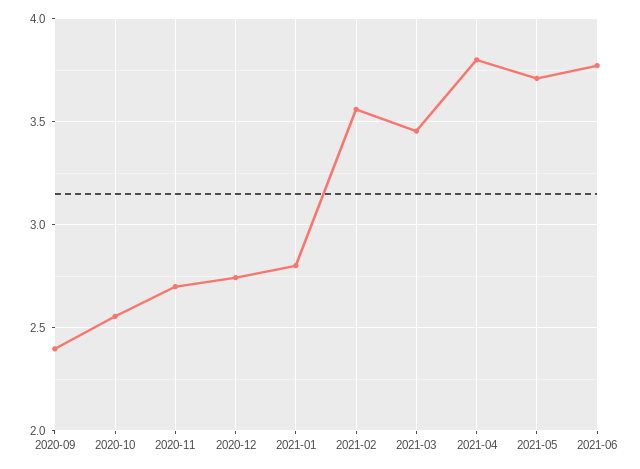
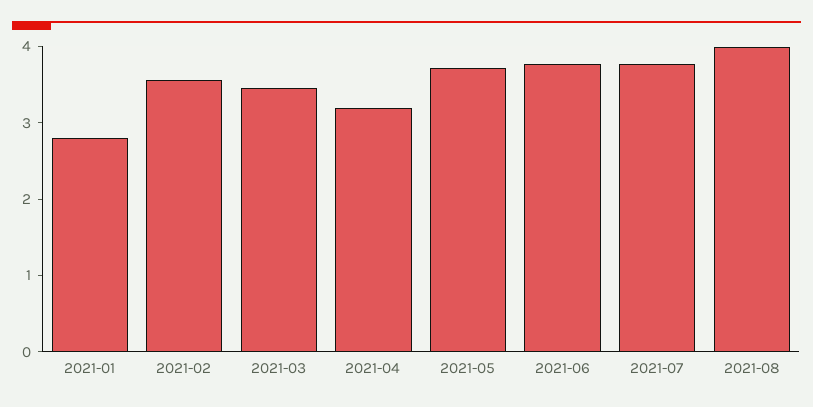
2020-09: 2.4 -> none
2020-10: 2.55 -> none
2020-11: 2.7 -> none
2020-12: 2.75 -> none
2021-04: 3.8 -> 3.2
2021-07: none -> 3.8
2021-08: none -> 4

